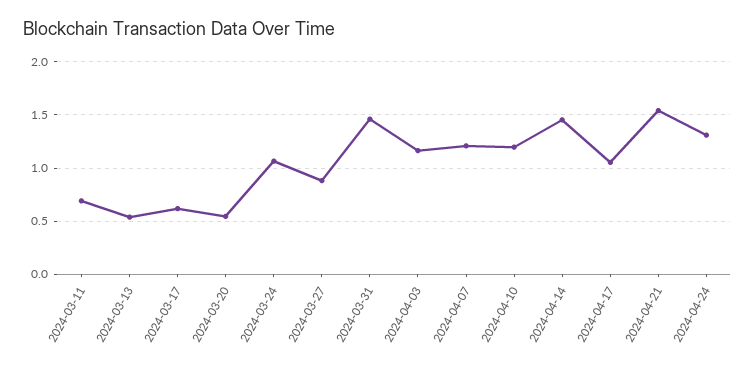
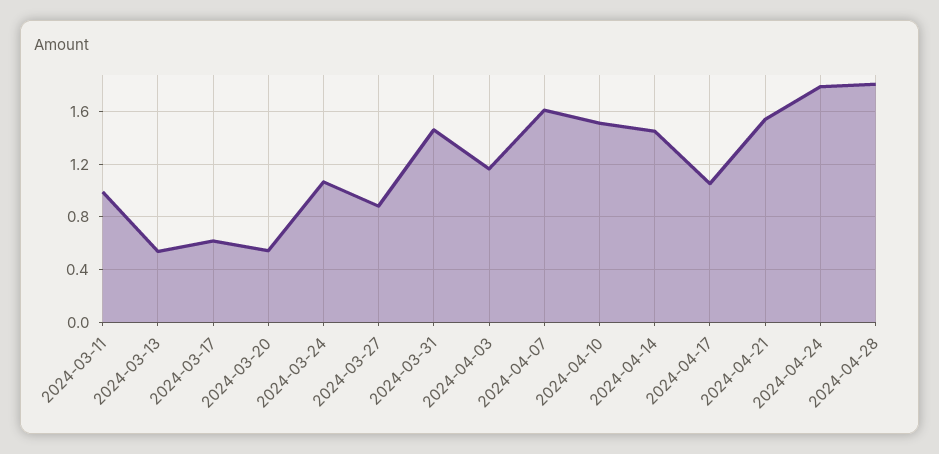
2024-03-11: 0.7 -> 1
2024-04-07: 1.2 -> 1.6
2024-04-10: 1.2 -> 1.5
2024-04-24: 1.3 -> 1.8
2024-04-28: none -> 1.8

